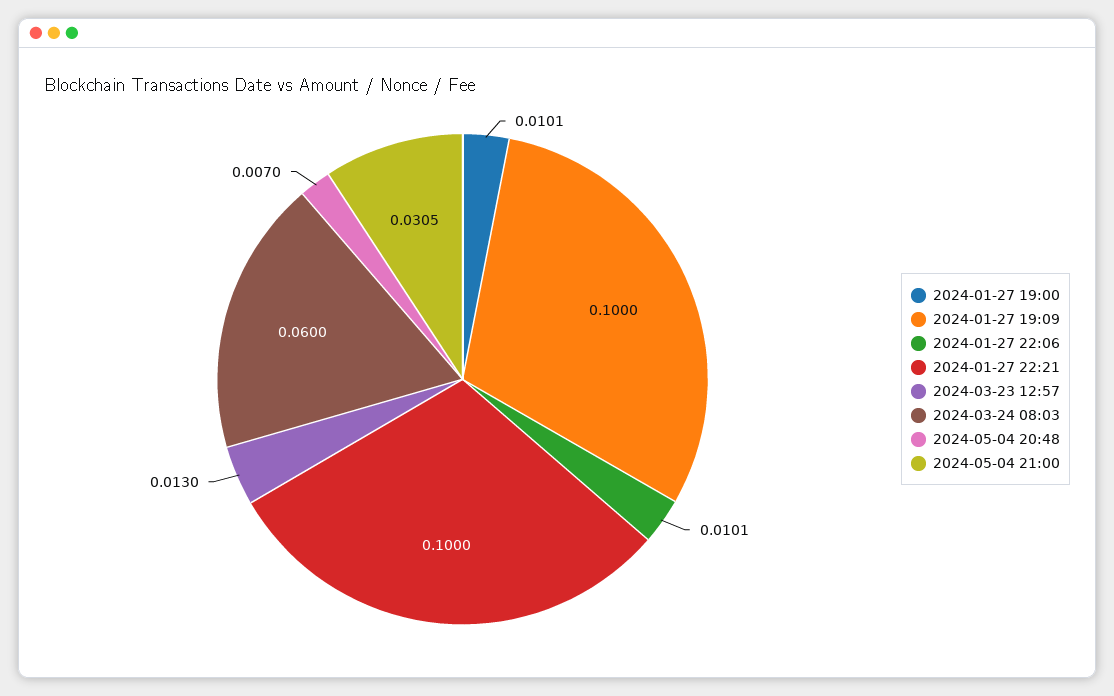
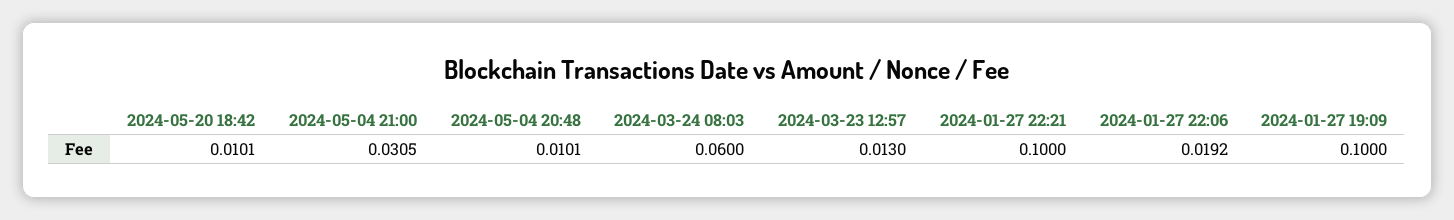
2024-01-27 19:00: 0.0101 -> none
2024-01-27 22:06: 0.0101 -> 0.0192
2024-05-04 20:48: 0.007 -> 0.0101
2024-05-20 18:42: none -> 0.0101

